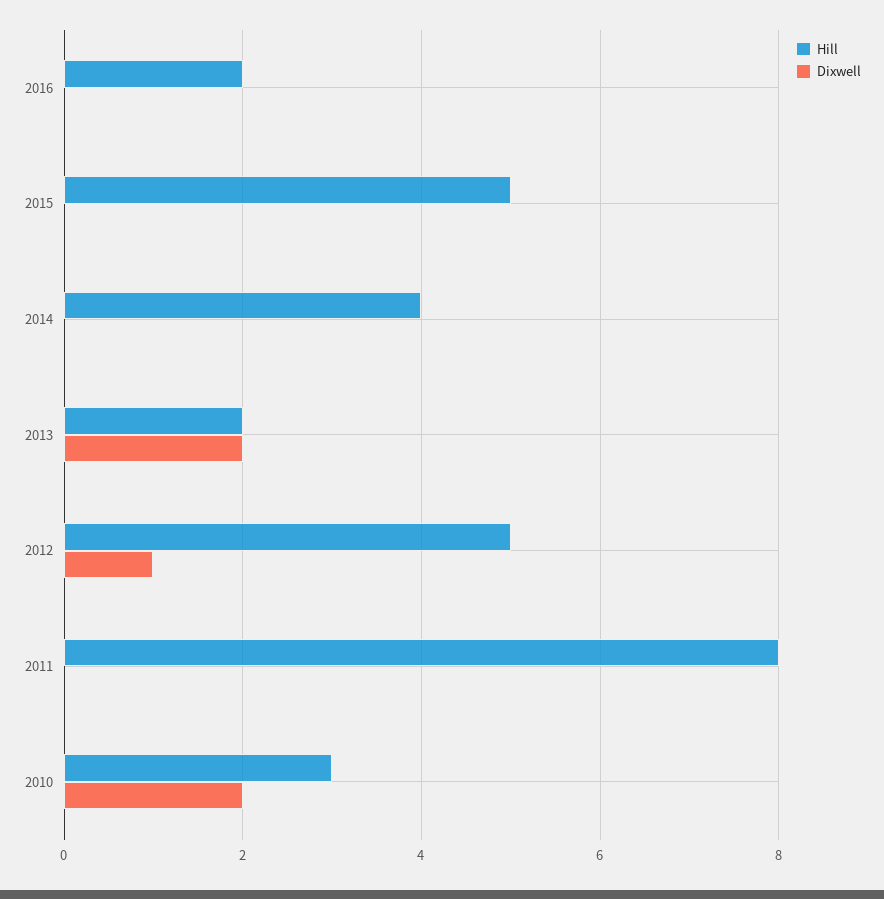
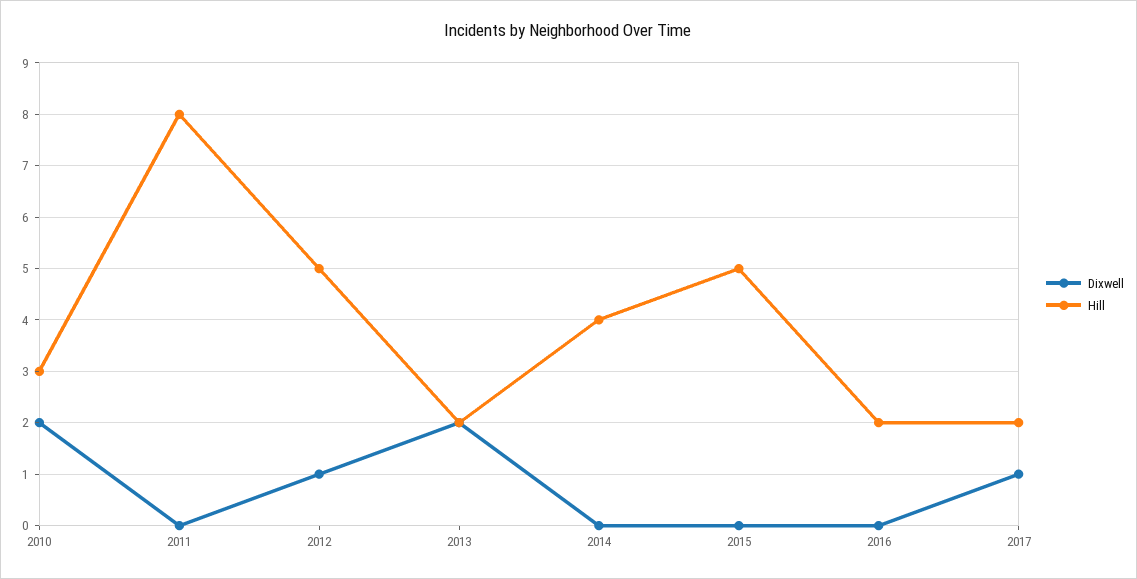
Dixwell, 2017: none -> 1
Hill, 2017: none -> 2

